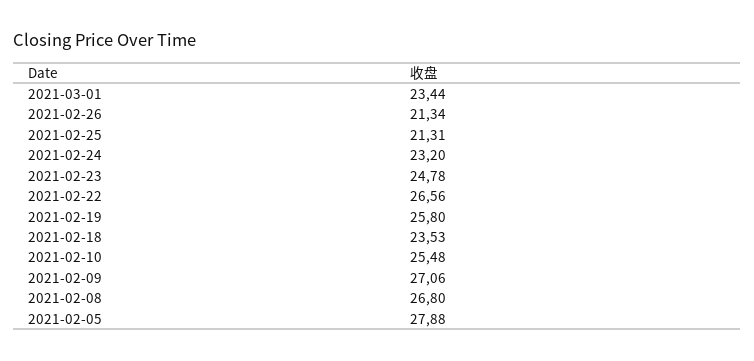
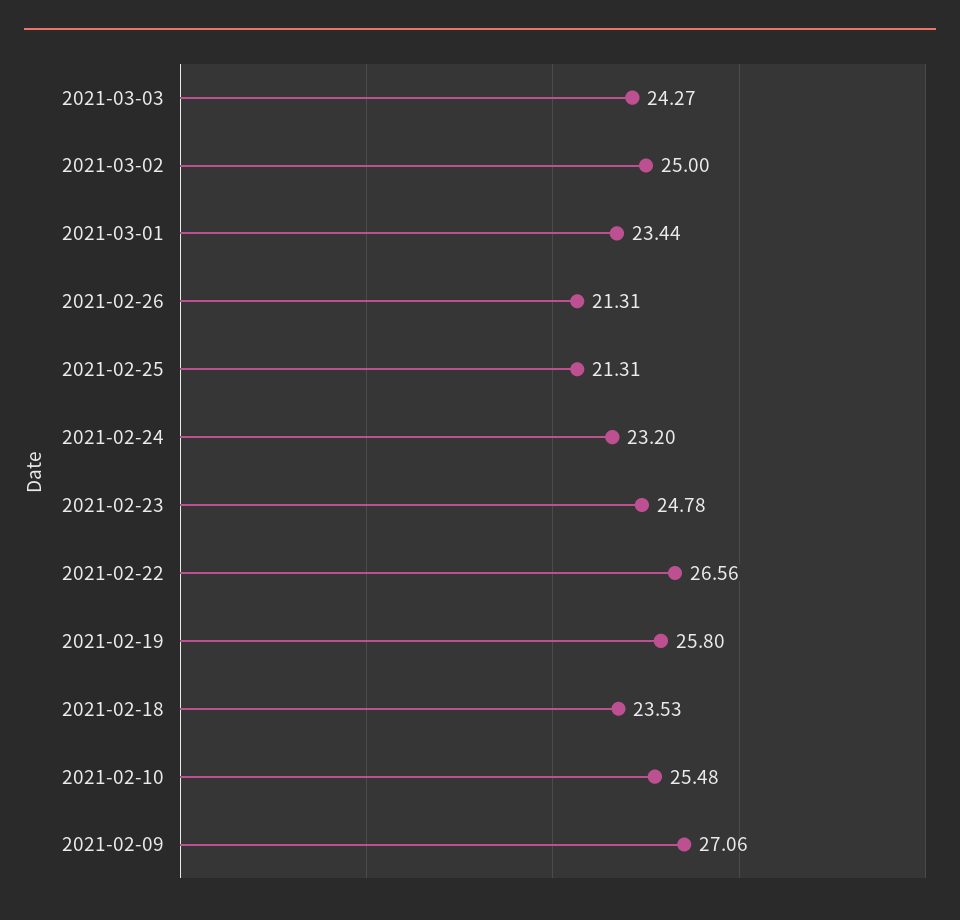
2021-02-26: 21.34 -> 21.31
2021-02-08: 26.8 -> none
2021-02-05: 27.88 -> none
2021-03-03: none -> 24.27
2021-03-02: none -> 25

